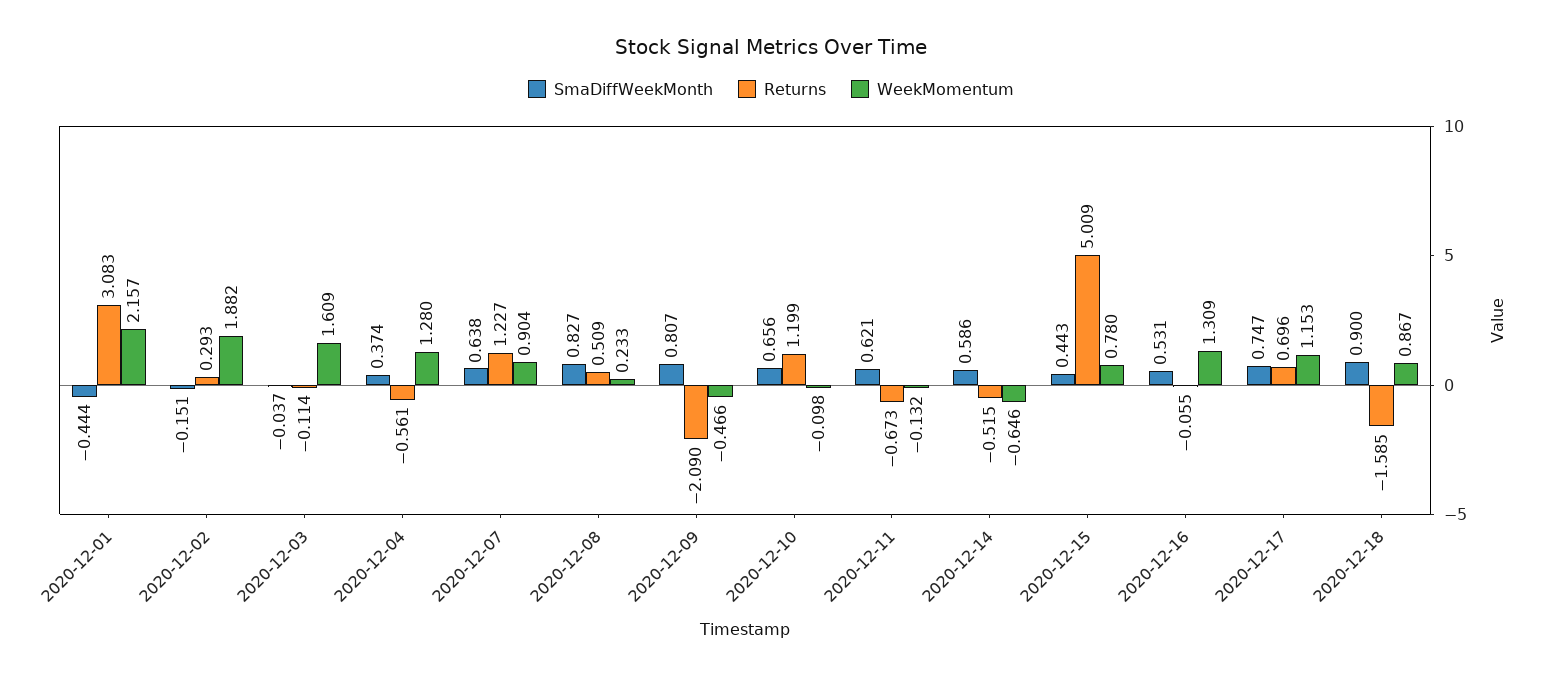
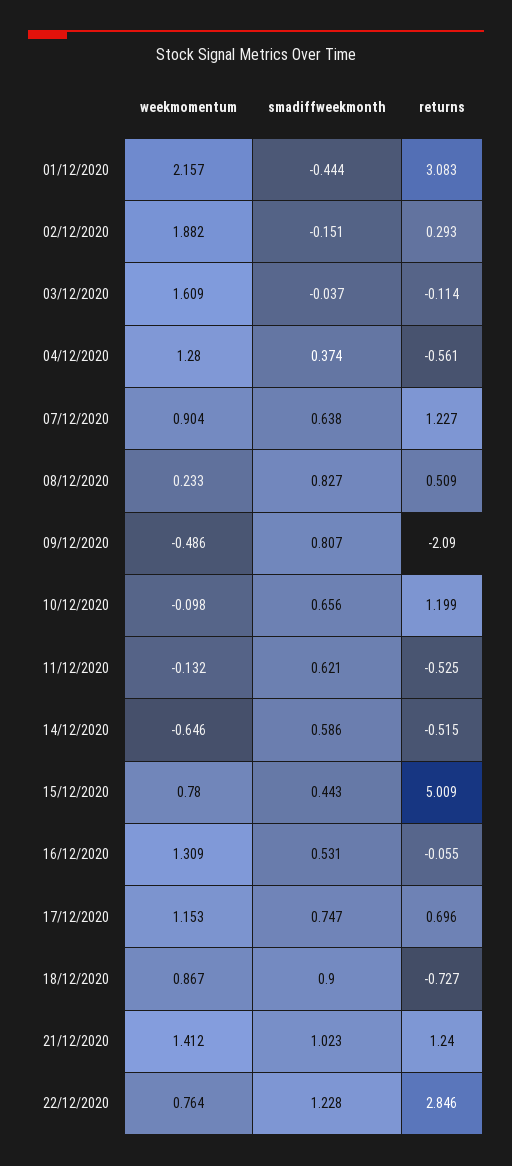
WeekMomentum, 2020-12-09: -0.466 -> -0.486
Returns, 2020-12-11: -0.673 -> -0.525
Returns, 2020-12-18: -1.585 -> -0.727
WeekMomentum, 21/12/2020: none -> 1.412
SmaDiffWeekMonth, 21/12/2020: none -> 1.023
Returns, 21/12/2020: none -> 1.24
WeekMomentum, 22/12/2020: none -> 0.764
SmaDiffWeekMonth, 22/12/2020: none -> 1.228
Returns, 22/12/2020: none -> 2.846

